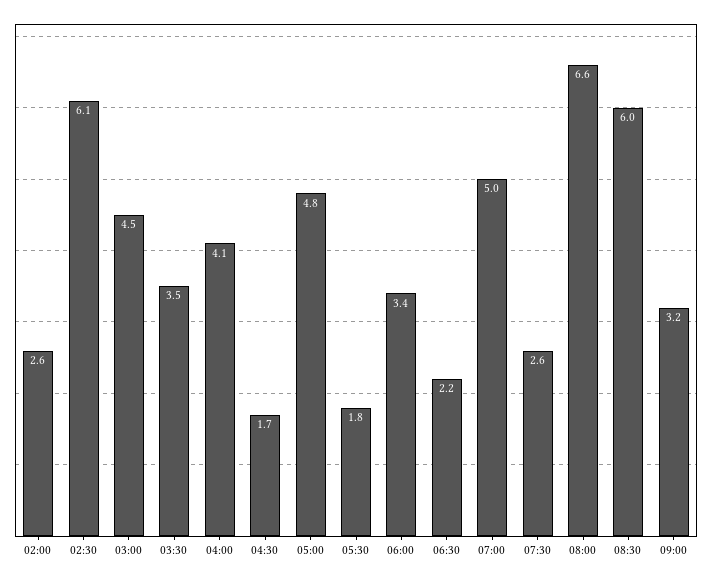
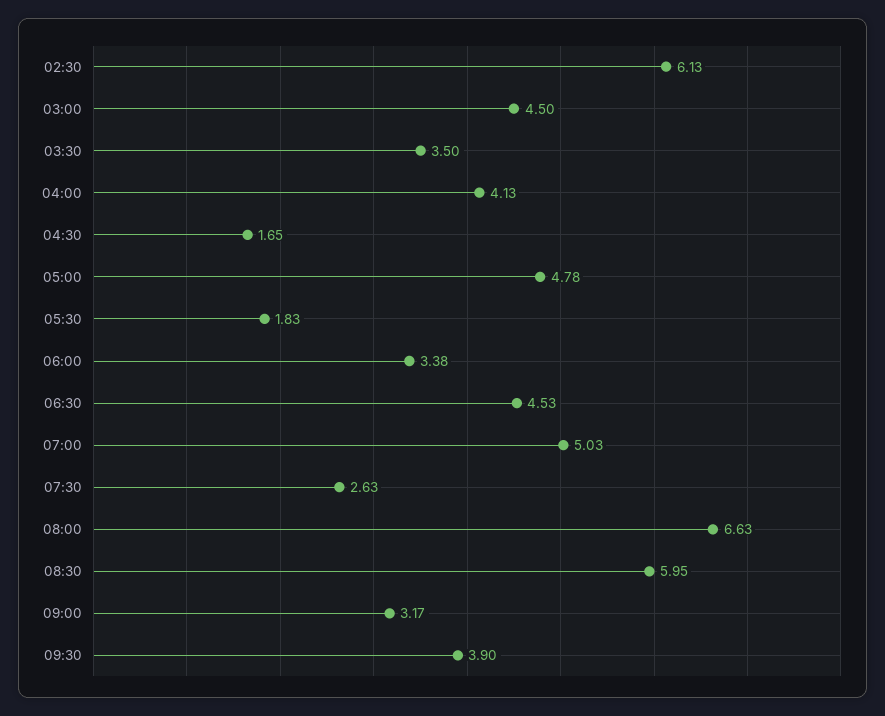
02:00: 2.6 -> none
06:30: 2.2 -> 4.53
09:30: none -> 3.9

